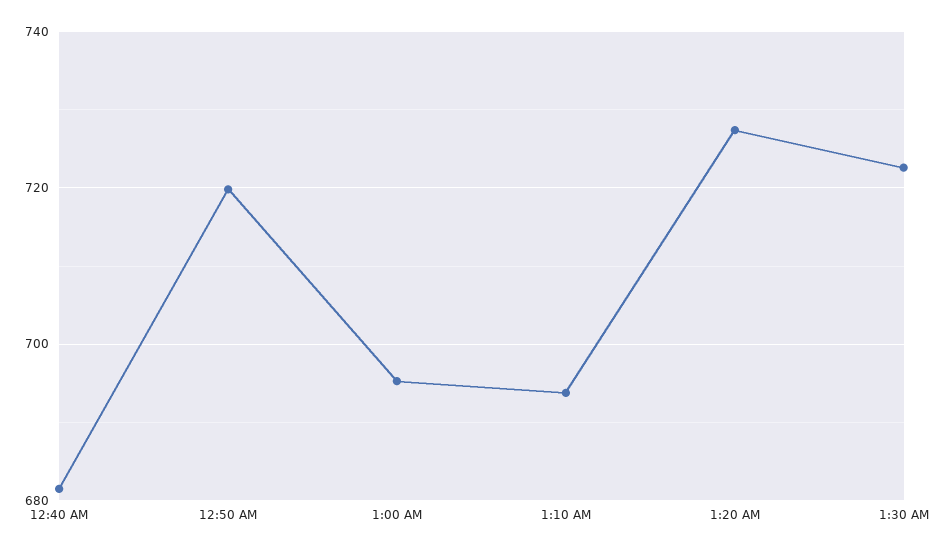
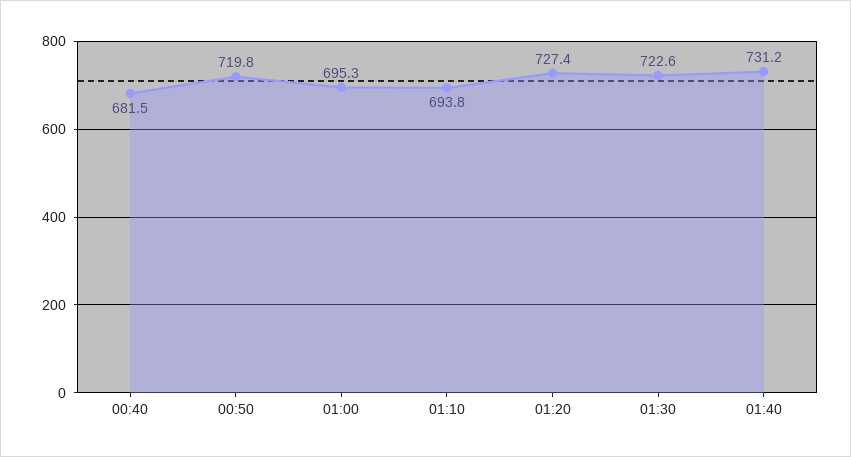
01:40: none -> 731.2

